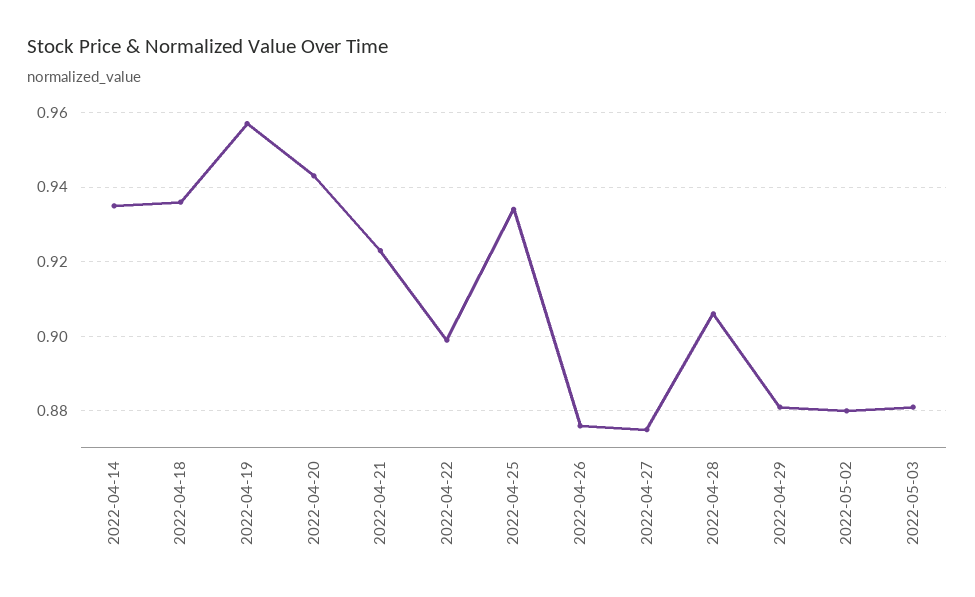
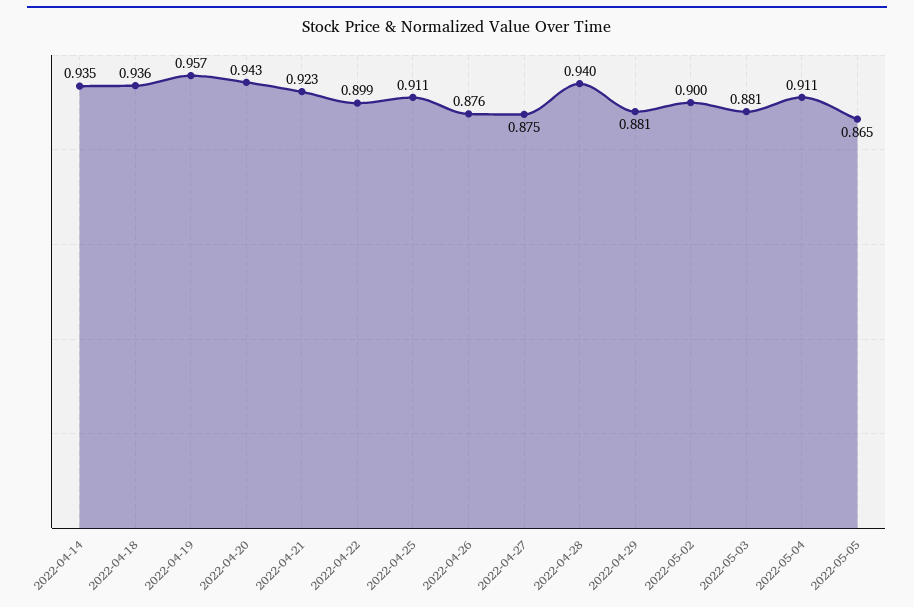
2022-04-25: 0.935 -> 0.911
2022-04-28: 0.905 -> 0.94
2022-05-02: 0.88 -> 0.9
2022-05-04: none -> 0.911
2022-05-05: none -> 0.865

